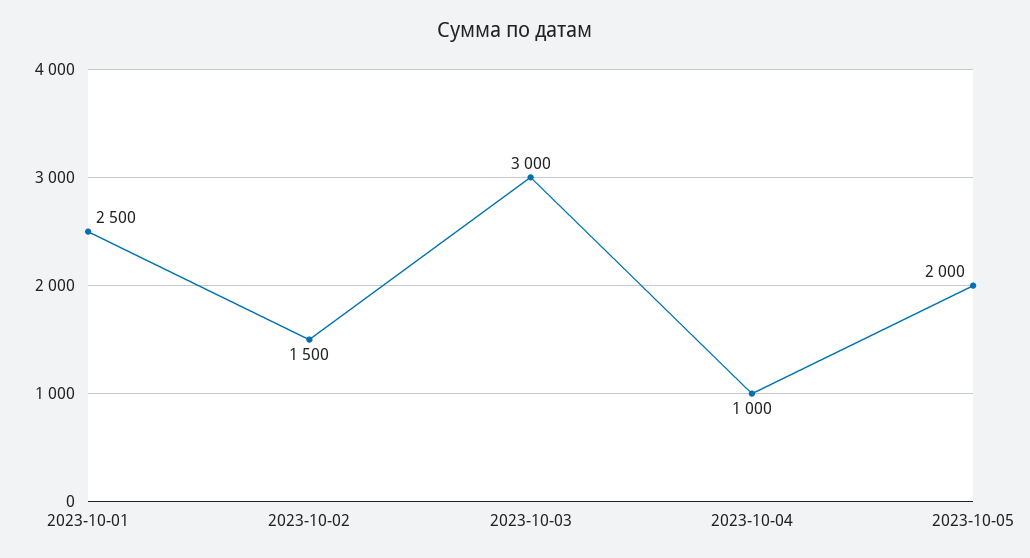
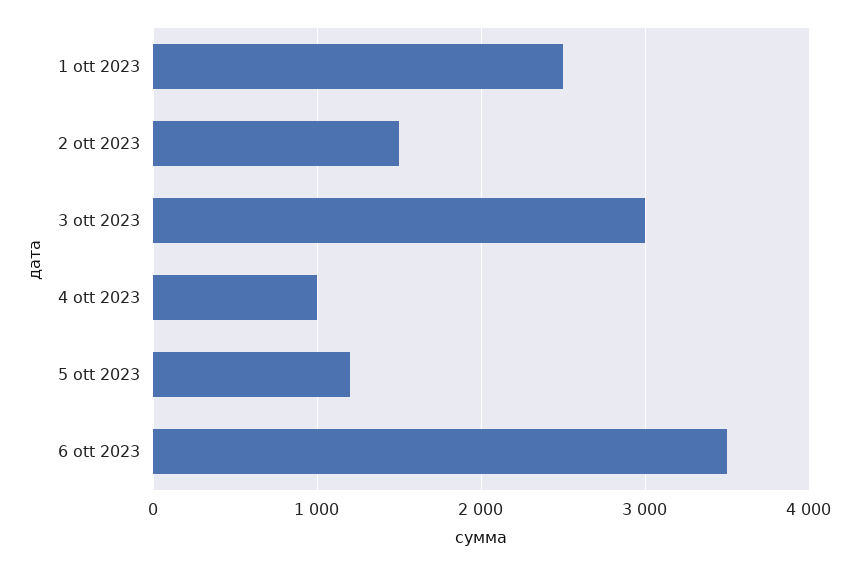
2023-10-05: 2000 -> 1200
6 ott 2023: none -> 3500

